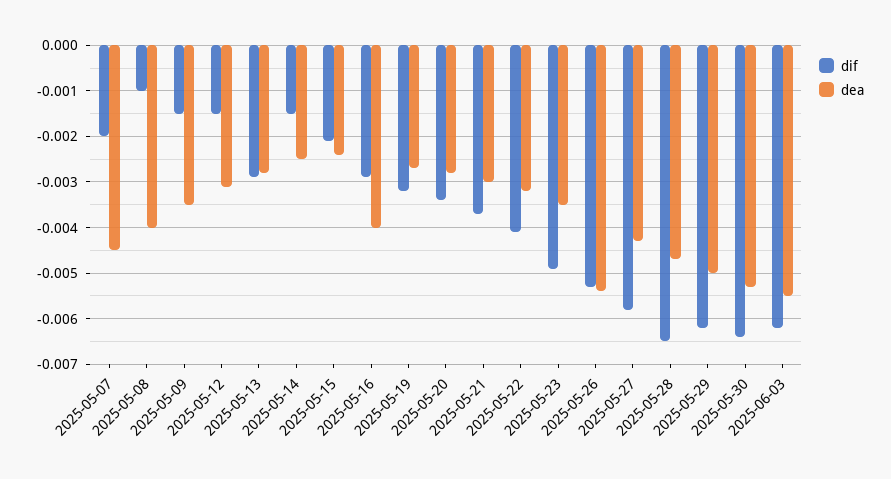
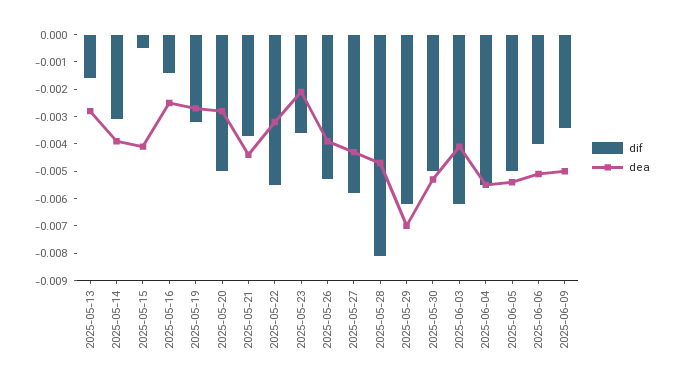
dif, 2025-05-07: -0.002 -> none
dea, 2025-05-07: -0.0045 -> none
dif, 2025-05-08: -0.001 -> none
dea, 2025-05-08: -0.004 -> none
dif, 2025-05-09: -0.0015 -> none
dea, 2025-05-09: -0.0035 -> none
dif, 2025-05-12: -0.0015 -> none
dea, 2025-05-12: -0.003 -> none
dif, 2025-05-13: -0.003 -> -0.0015
dif, 2025-05-14: -0.0015 -> -0.003
dea, 2025-05-14: -0.0025 -> -0.004
dif, 2025-05-15: -0.002 -> -0.0005
dea, 2025-05-15: -0.0025 -> -0.004
dif, 2025-05-16: -0.003 -> -0.0015
dea, 2025-05-16: -0.004 -> -0.0025
dif, 2025-05-20: -0.0035 -> -0.005
dea, 2025-05-21: -0.003 -> -0.0045
dif, 2025-05-22: -0.004 -> -0.0055
dif, 2025-05-23: -0.005 -> -0.0035
dea, 2025-05-23: -0.0035 -> -0.002
dea, 2025-05-26: -0.0055 -> -0.004
dif, 2025-05-28: -0.0065 -> -0.008
dea, 2025-05-29: -0.005 -> -0.007
dif, 2025-05-30: -0.0065 -> -0.005
dea, 2025-06-03: -0.0055 -> -0.004
dif, 2025-06-04: none -> -0.0055
dea, 2025-06-04: none -> -0.0055
dif, 2025-06-05: none -> -0.005
dea, 2025-06-05: none -> -0.0055
dif, 2025-06-06: none -> -0.004
dea, 2025-06-06: none -> -0.005
dif, 2025-06-09: none -> -0.0035
dea, 2025-06-09: none -> -0.005

